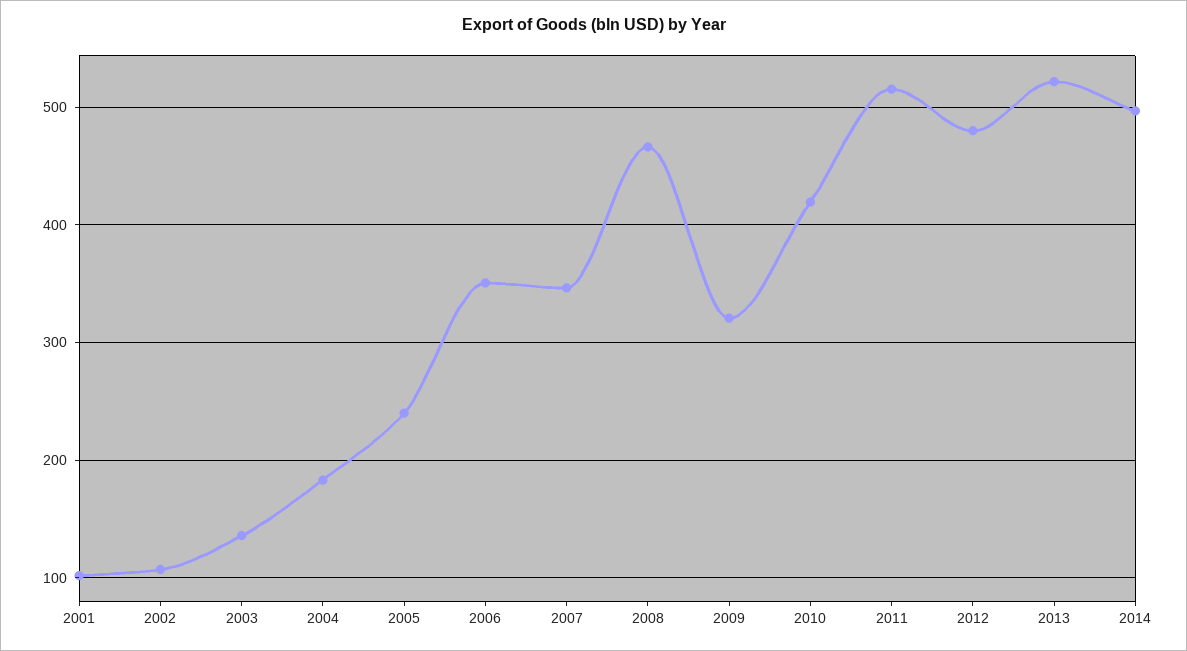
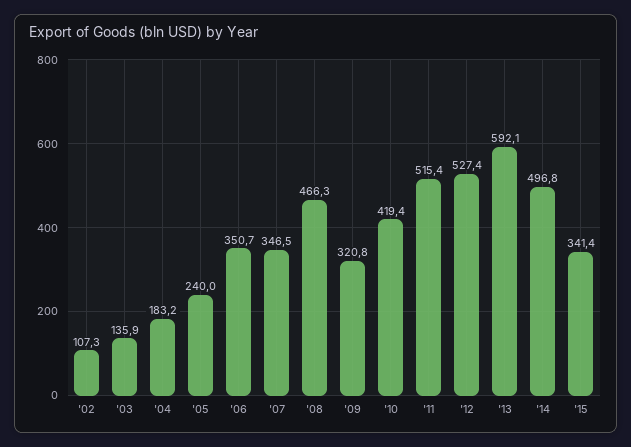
2001: 100 -> none
2012: 480 -> 527.4
2013: 520 -> 592.1
'15: none -> 341.4

